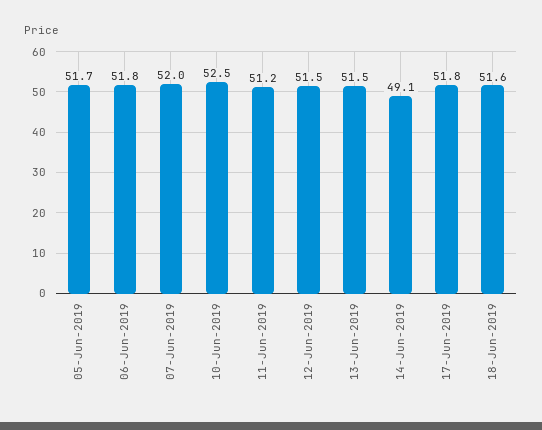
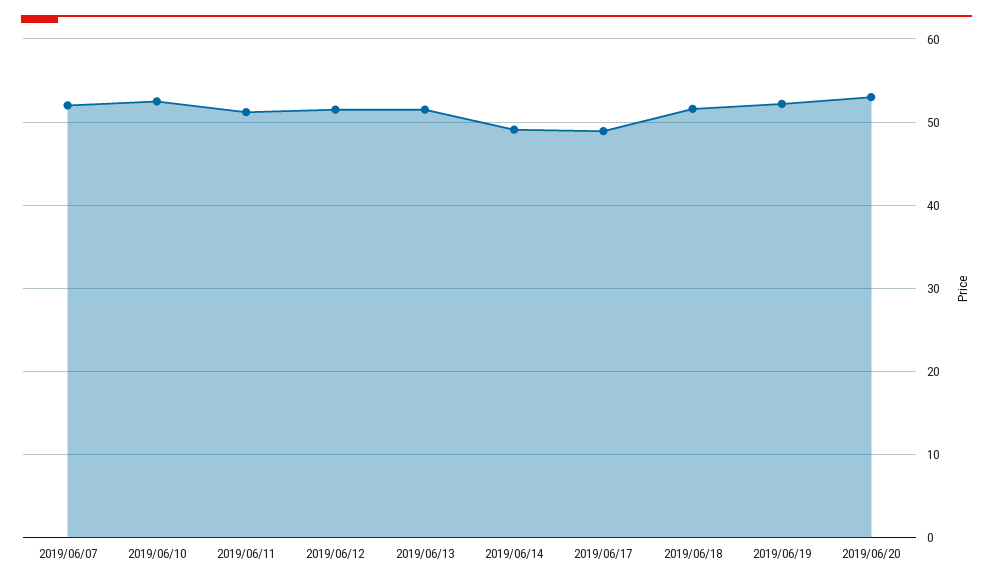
05-Jun-2019: 51.7 -> none
06-Jun-2019: 51.8 -> none
17-Jun-2019: 51.8 -> 49
2019/06/19: none -> 52
2019/06/20: none -> 53

